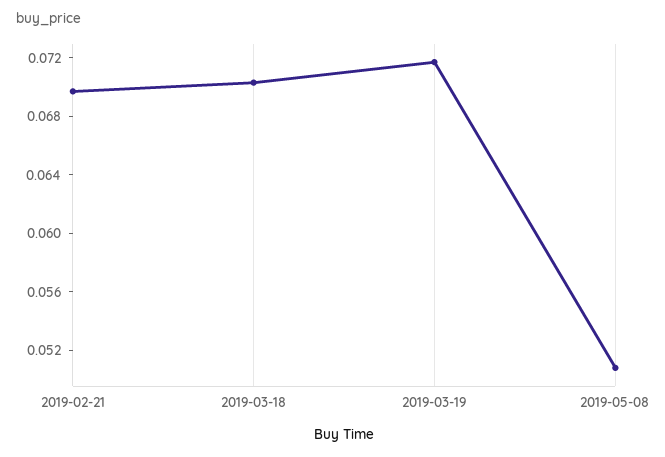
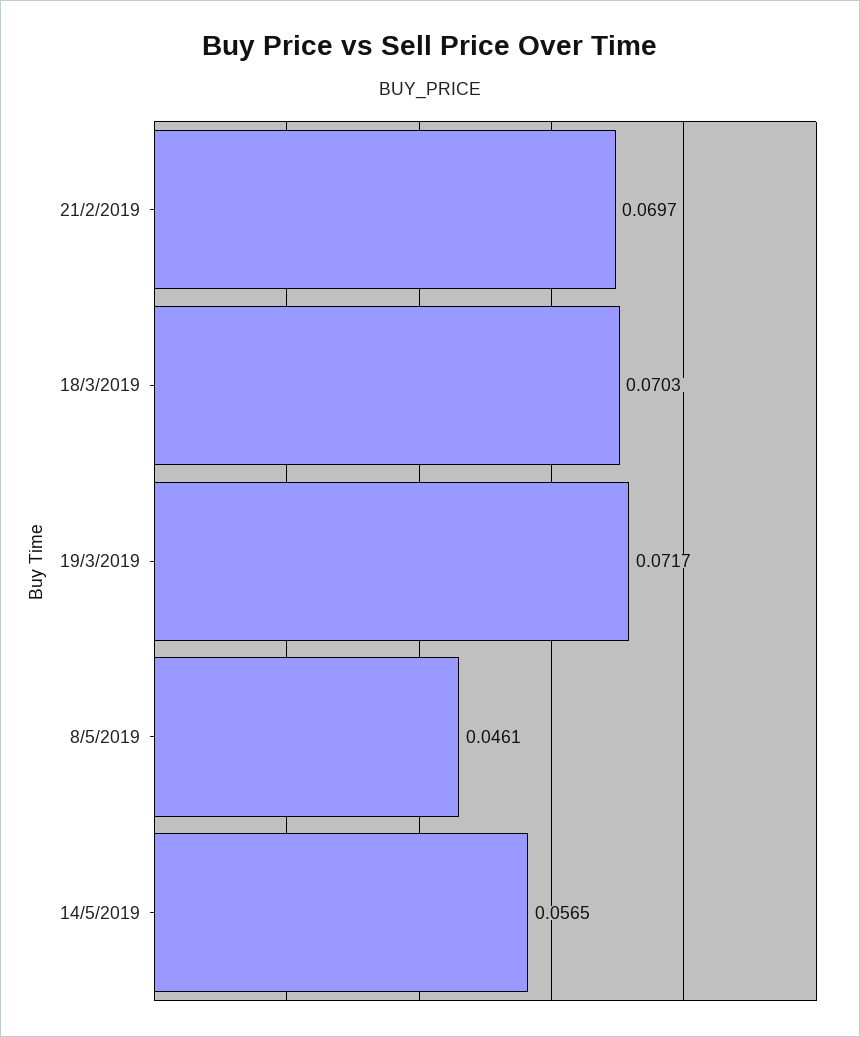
2019-05-08: 0.051 -> 0.0461
14/5/2019: none -> 0.0565

